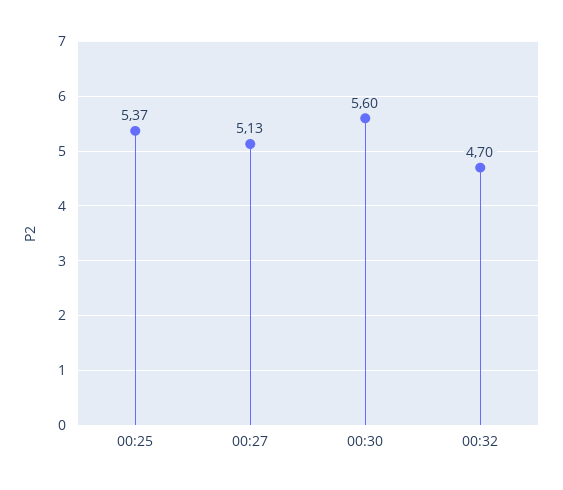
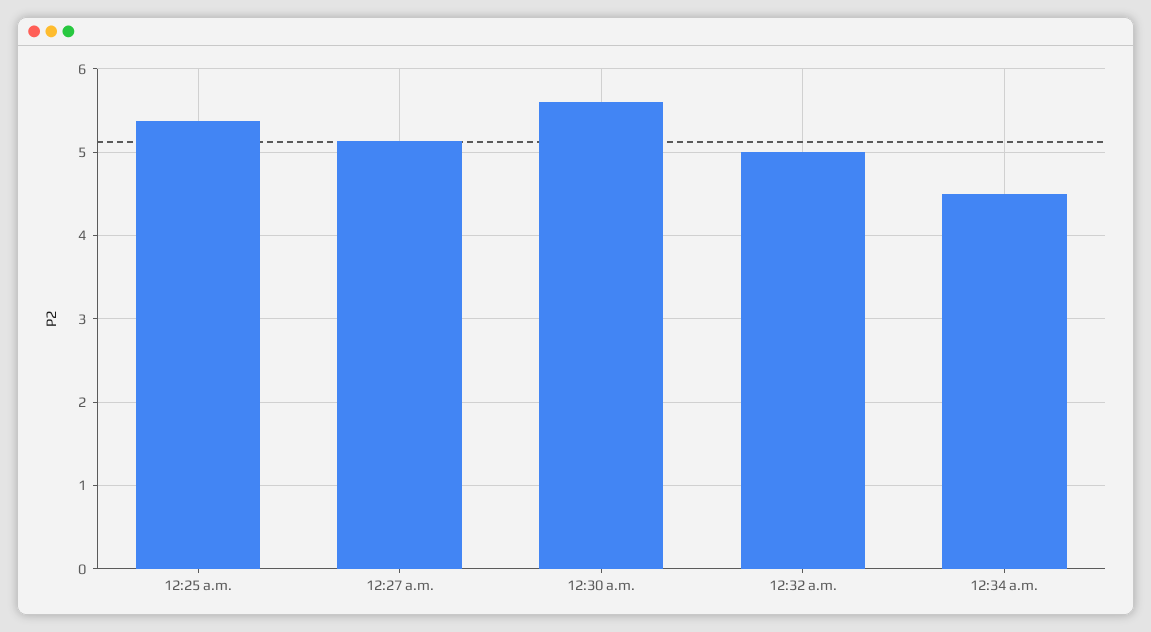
00:32: 4.7 -> 5
12:34 a.m.: none -> 4.5

